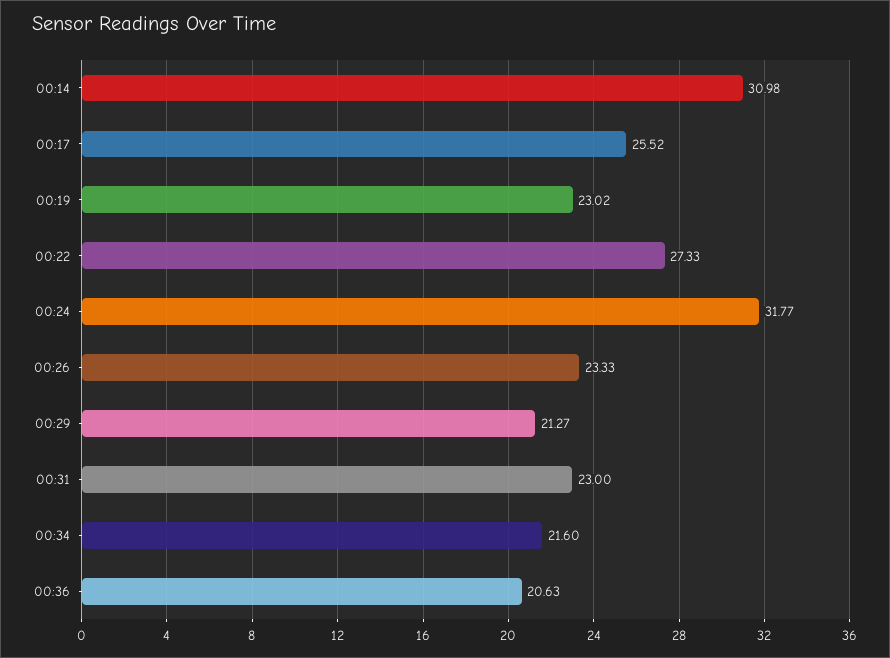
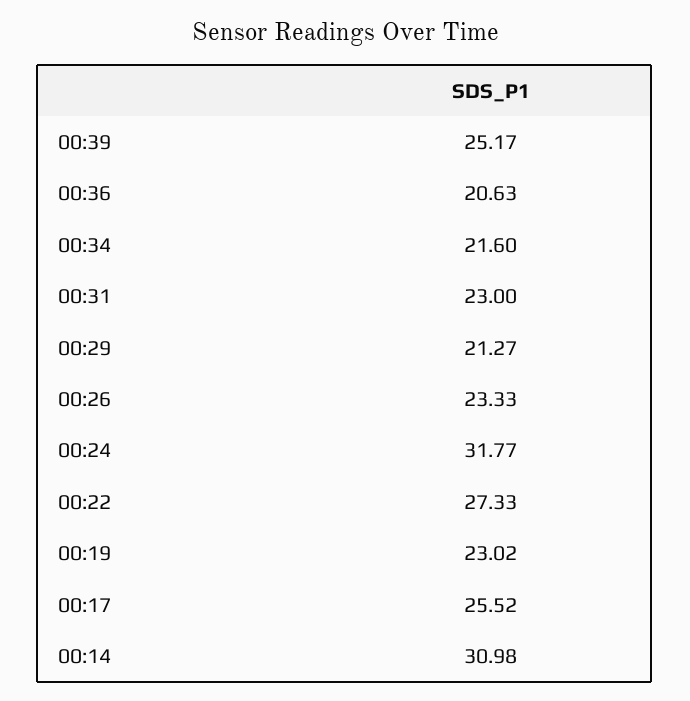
00:39: none -> 25.17

